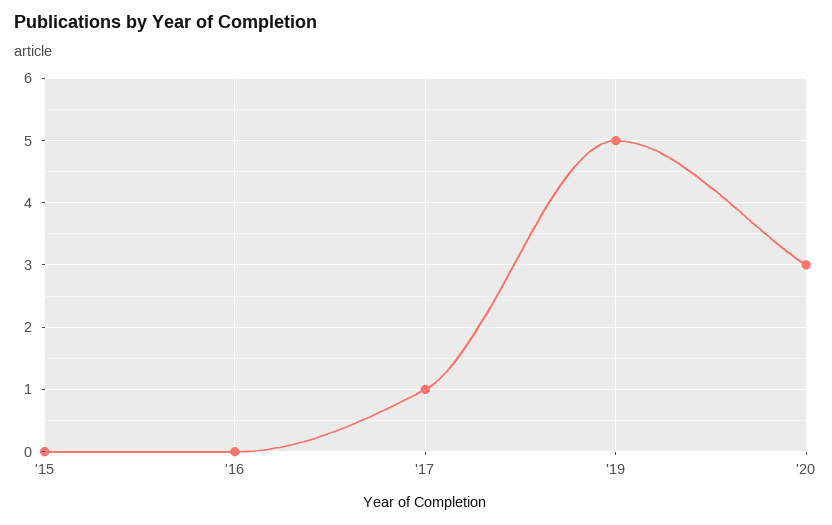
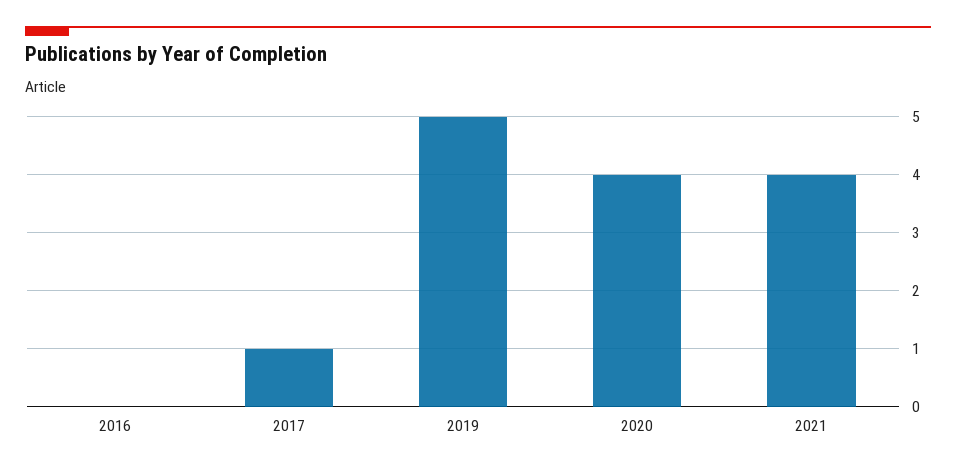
'15: 0 -> none
'20: 3 -> 4
2021: none -> 4

